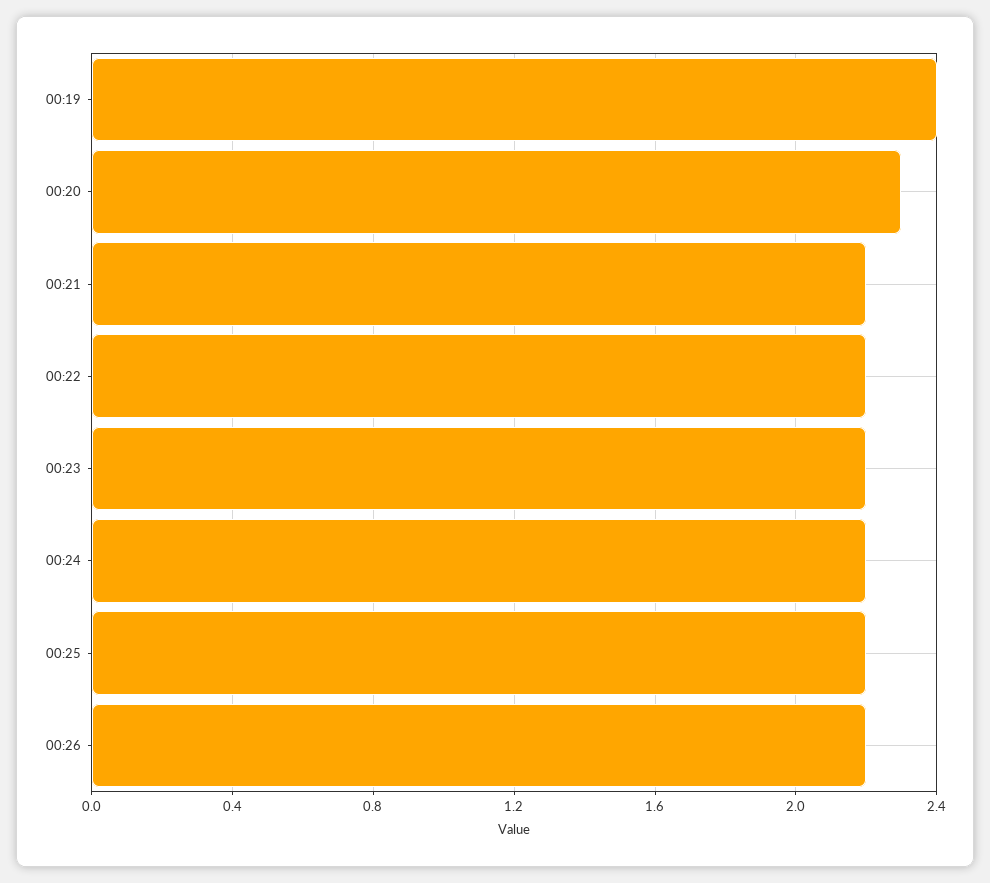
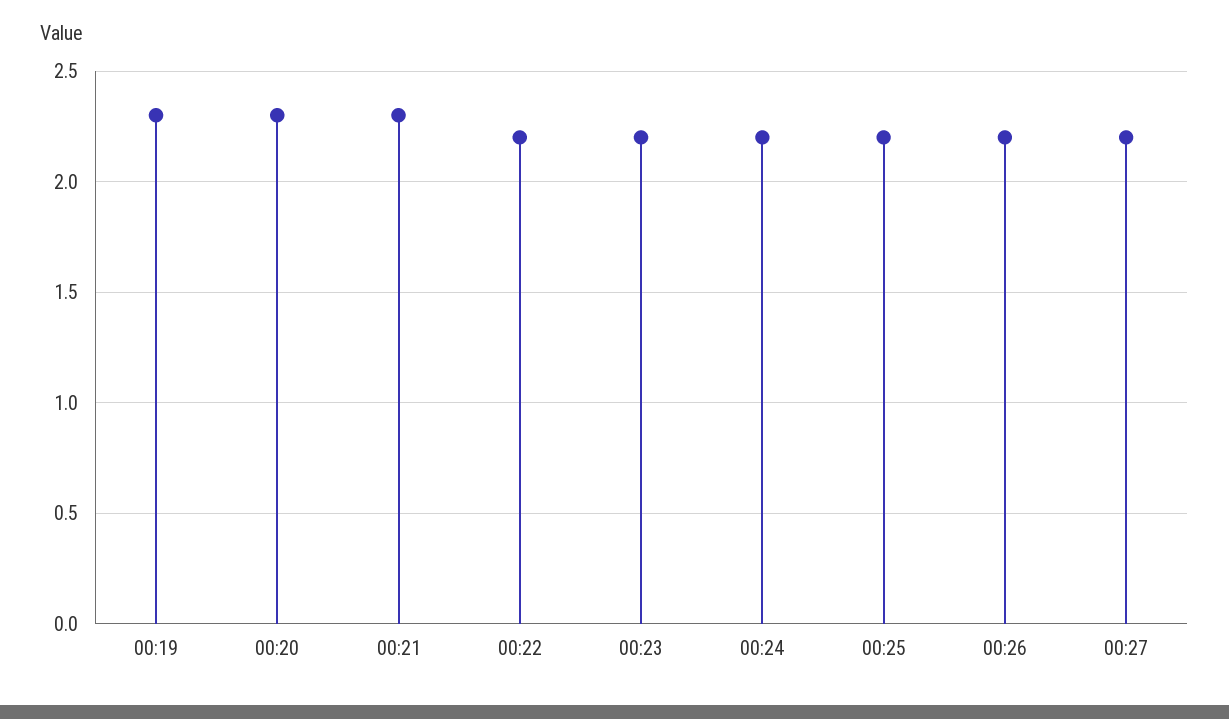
00:19: 2.4 -> 2.3
00:21: 2.2 -> 2.3
00:27: none -> 2.2

